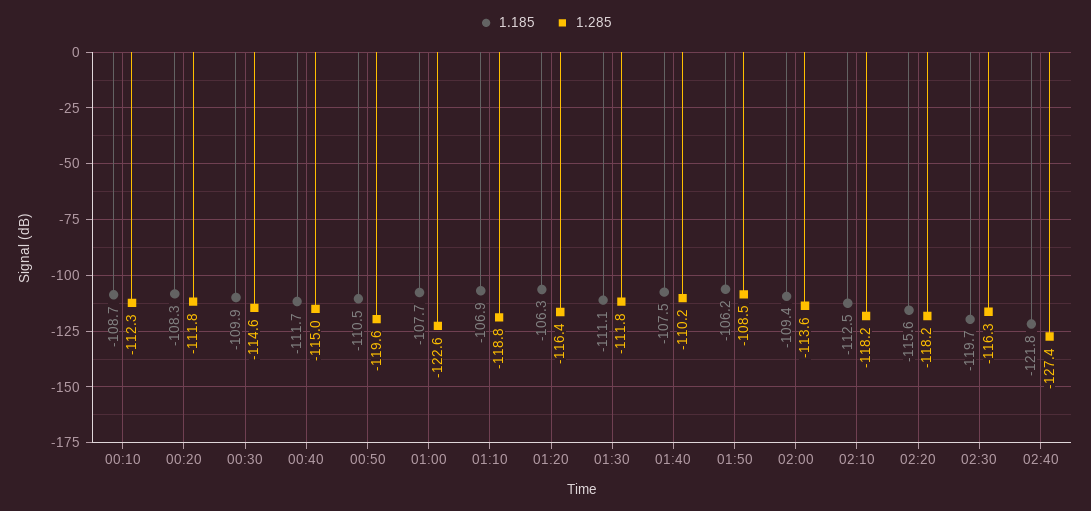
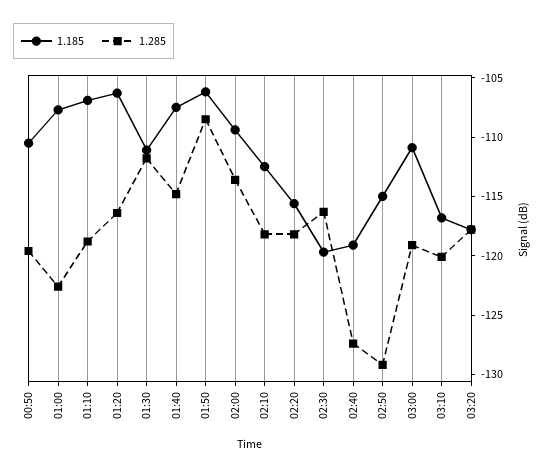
1.185, 00:10: -108.7 -> none
1.285, 00:10: -112.3 -> none
1.185, 00:20: -108.3 -> none
1.285, 00:20: -111.8 -> none
1.185, 00:30: -109.9 -> none
1.285, 00:30: -114.6 -> none
1.185, 00:40: -111.7 -> none
1.285, 00:40: -115 -> none
1.285, 01:40: -110.2 -> -115
1.185, 02:40: -121.8 -> -119
1.185, 02:50: none -> -115
1.285, 02:50: none -> -129
1.185, 03:00: none -> -111
1.285, 03:00: none -> -119
1.185, 03:10: none -> -117
1.285, 03:10: none -> -120
1.185, 03:20: none -> -118
1.285, 03:20: none -> -118

